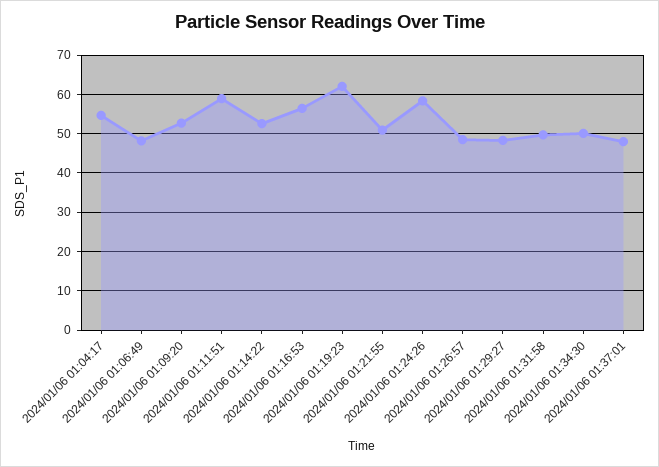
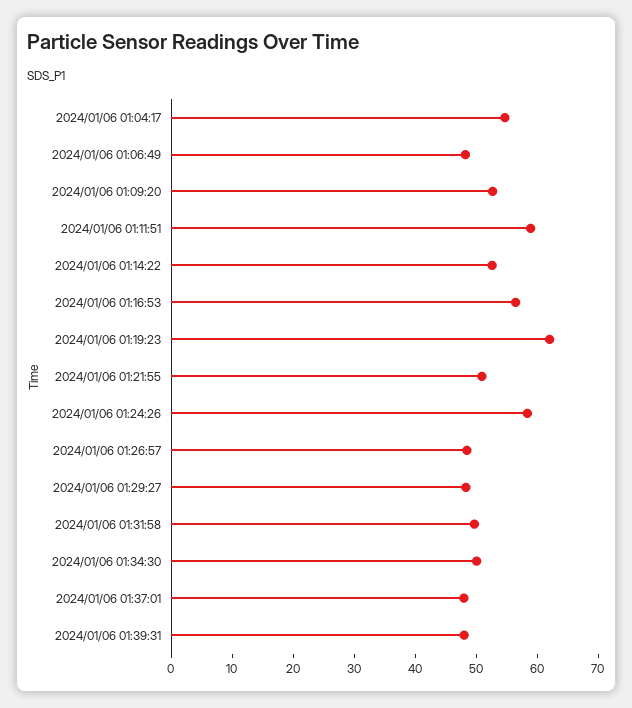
2024/01/06 01:39:31: none -> 48

